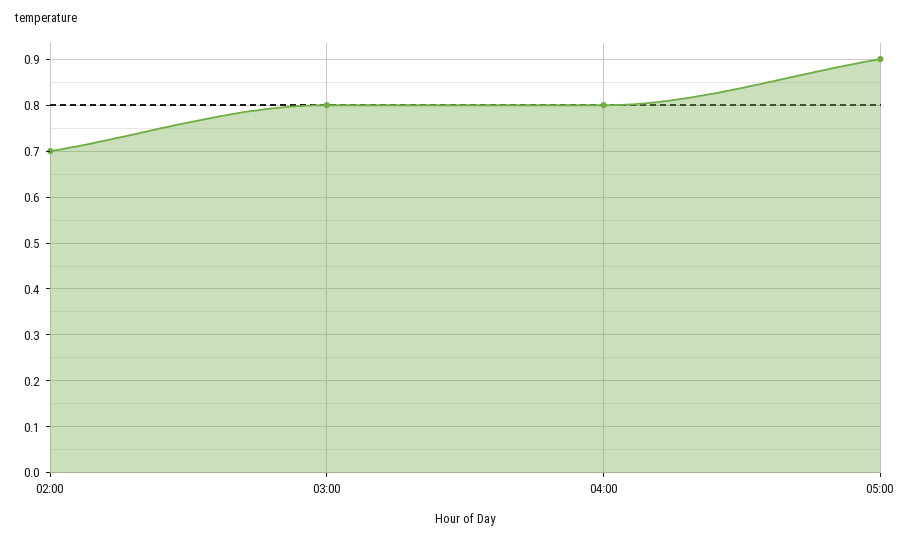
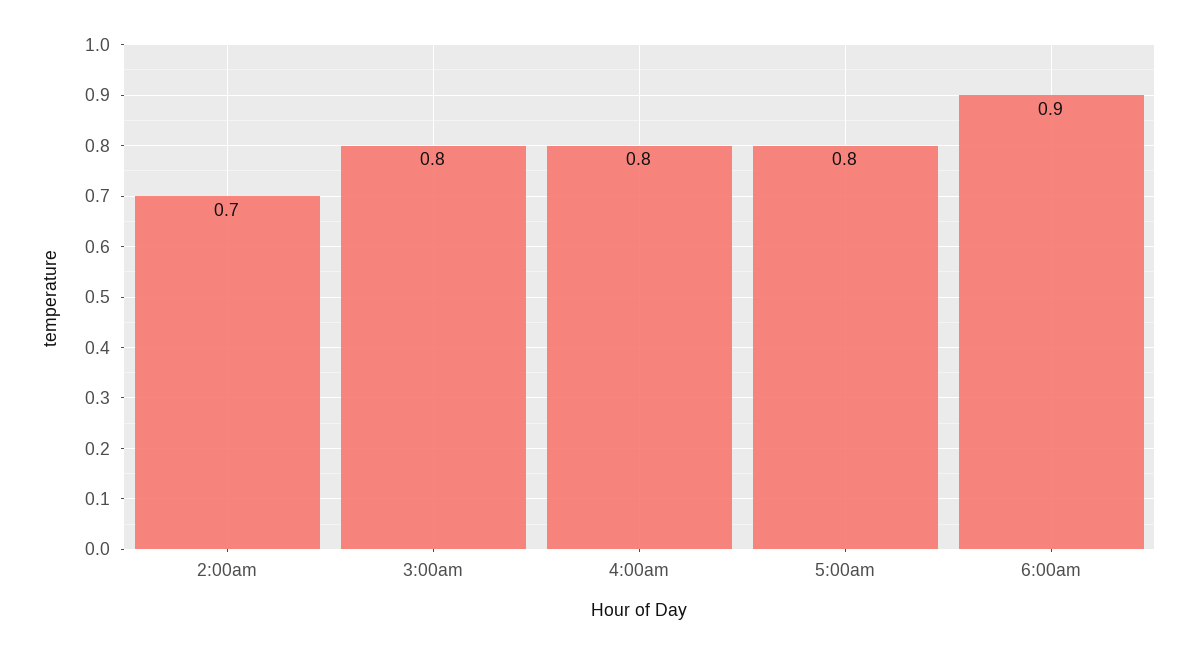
05:00: 0.9 -> 0.8
6:00am: none -> 0.9

